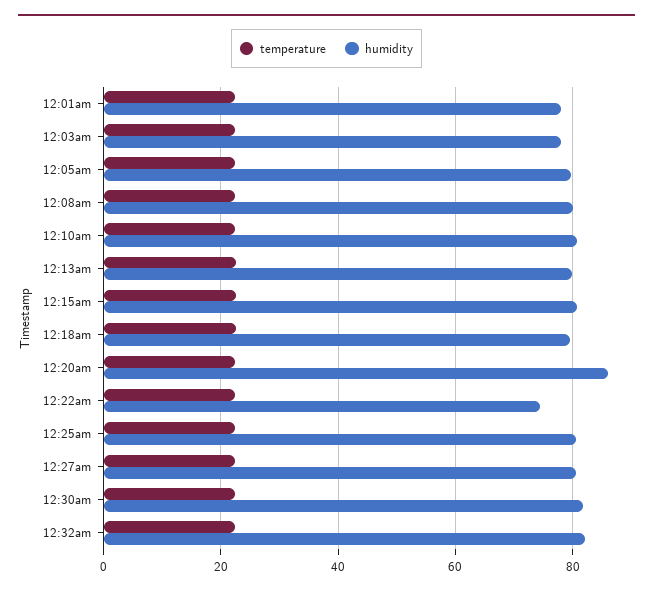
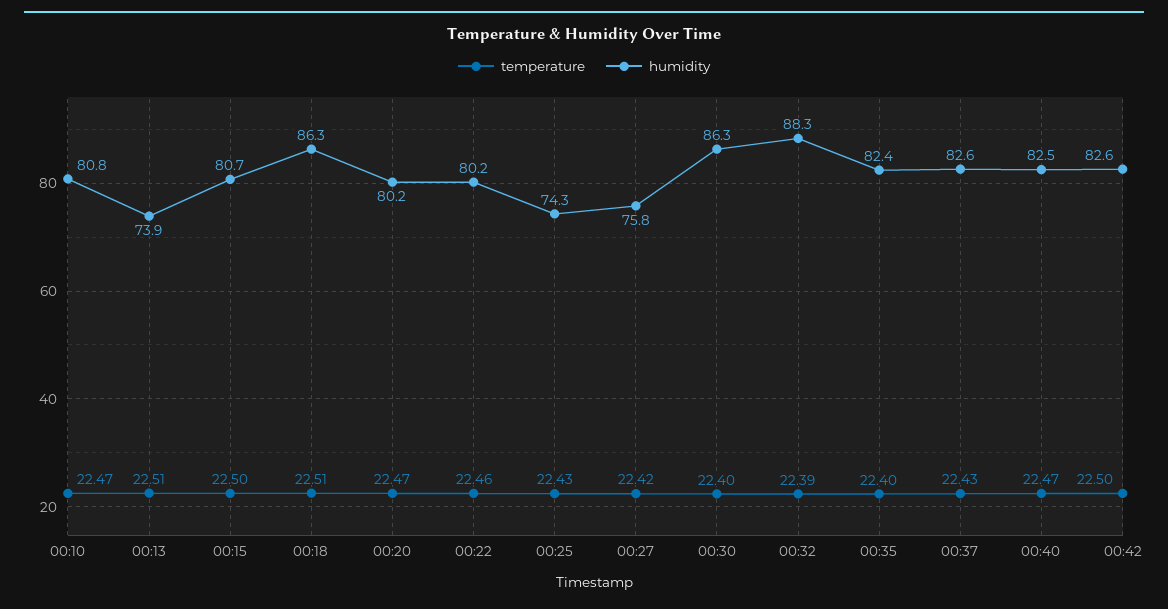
temperature, 12:01am: 22 -> none
humidity, 12:01am: 78 -> none
temperature, 12:03am: 22 -> none
humidity, 12:03am: 78 -> none
temperature, 12:05am: 22 -> none
humidity, 12:05am: 80 -> none
temperature, 12:08am: 22 -> none
humidity, 12:08am: 80 -> none
humidity, 12:13am: 80 -> 73.9
humidity, 12:18am: 80 -> 86.3
humidity, 12:20am: 86 -> 80.2
humidity, 12:22am: 74 -> 80.2
humidity, 12:25am: 80 -> 74.3
humidity, 12:27am: 80 -> 75.8
humidity, 12:30am: 82 -> 86.3
humidity, 12:32am: 82 -> 88.3
temperature, 00:35: none -> 22.4
humidity, 00:35: none -> 82.4
temperature, 00:37: none -> 22.43
humidity, 00:37: none -> 82.6
temperature, 00:40: none -> 22.47
humidity, 00:40: none -> 82.5
temperature, 00:42: none -> 22.5
humidity, 00:42: none -> 82.6

